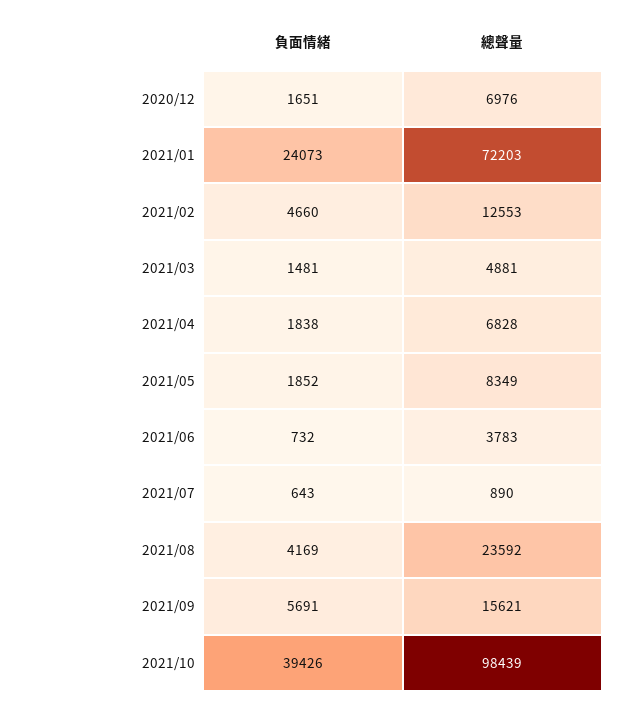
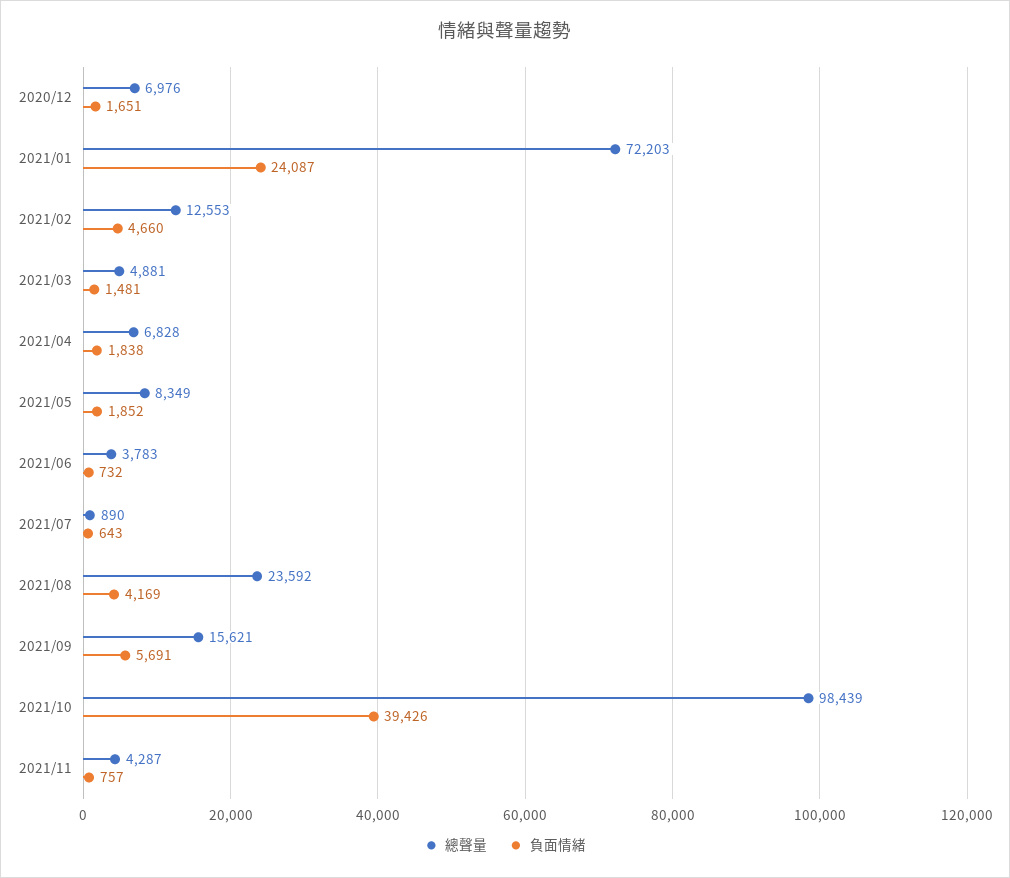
負面情緒, 2021/01: 24073 -> 24087
總聲量, 2021/11: none -> 4287
負面情緒, 2021/11: none -> 757

